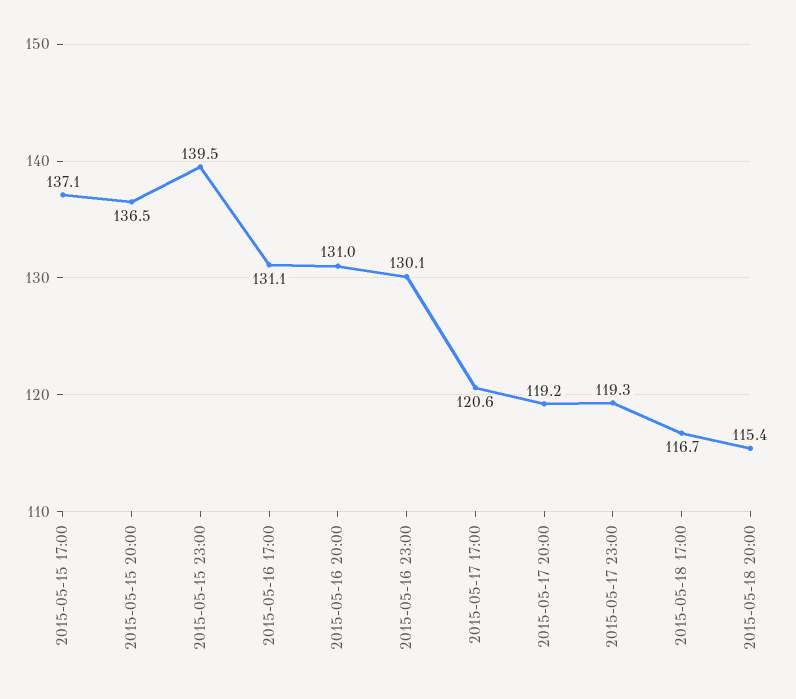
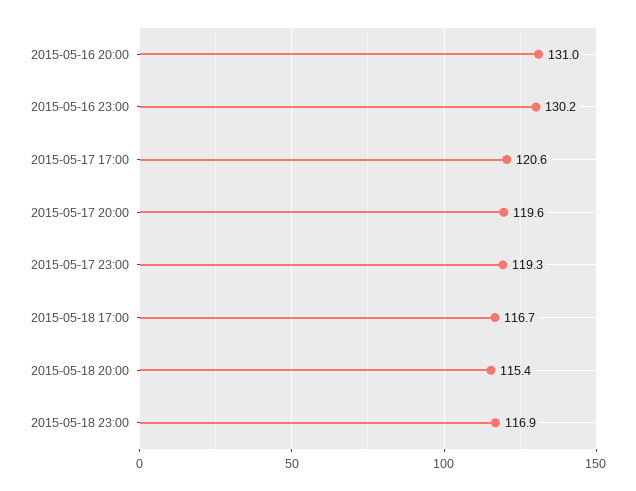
2015-05-15 17:00: 137.1 -> none
2015-05-15 20:00: 136.5 -> none
2015-05-15 23:00: 139.5 -> none
2015-05-16 17:00: 131.1 -> none
2015-05-16 23:00: 130.1 -> 130.2
2015-05-17 20:00: 119.2 -> 119.6
2015-05-18 23:00: none -> 116.9

